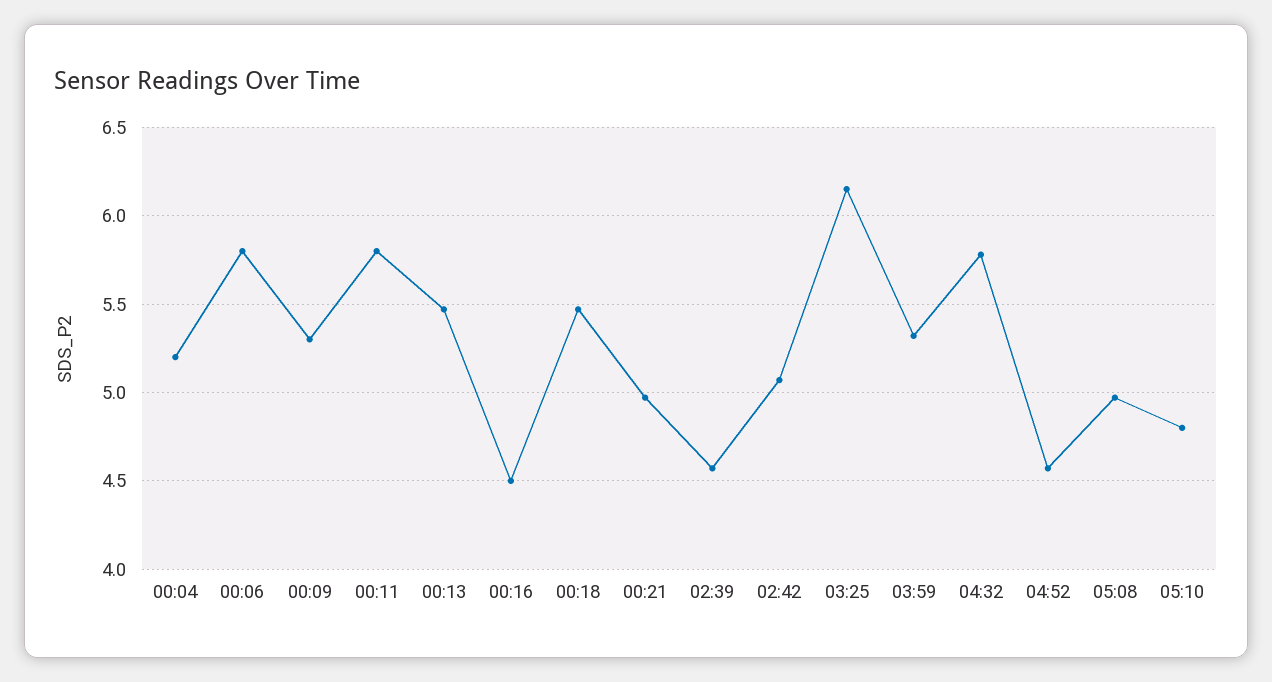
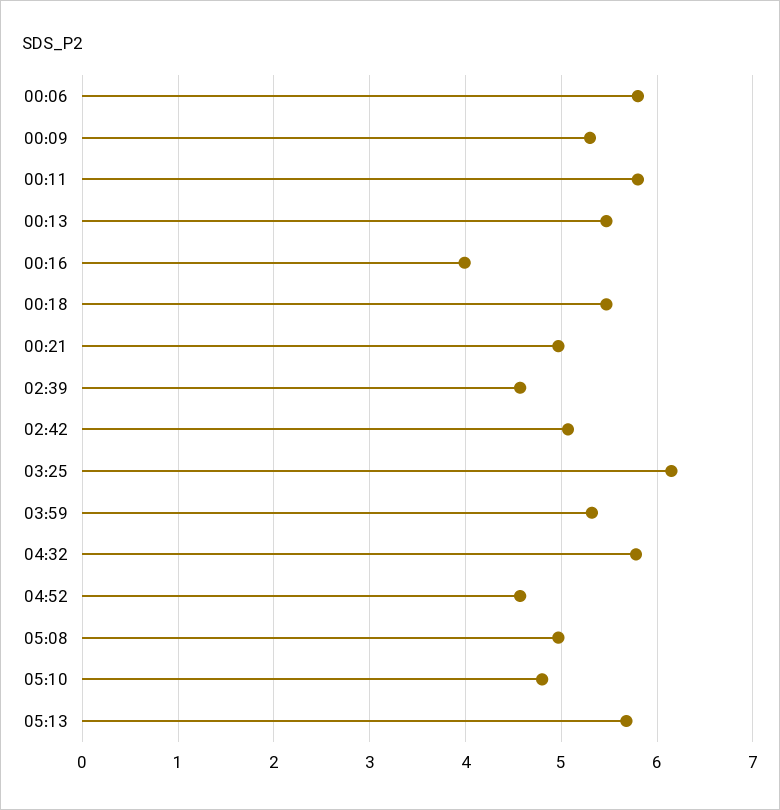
00:04: 5.2 -> none
00:16: 4.5 -> 4
05:13: none -> 5.7

